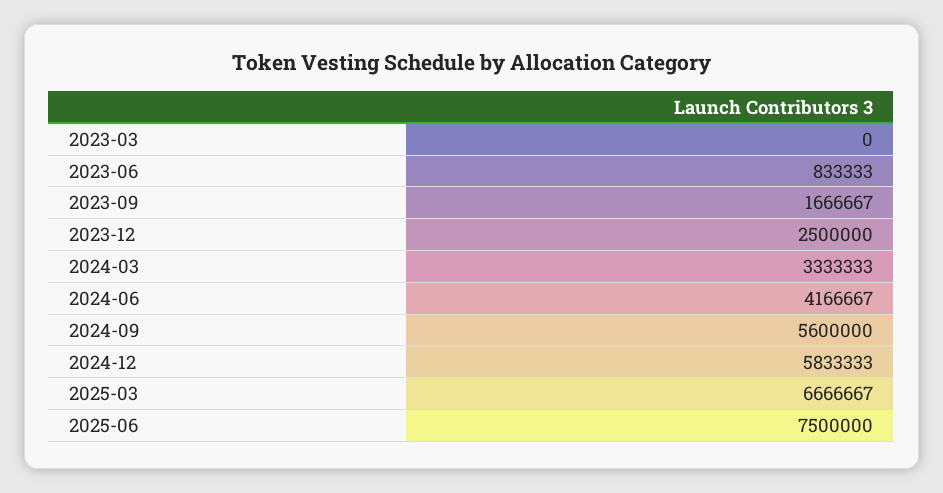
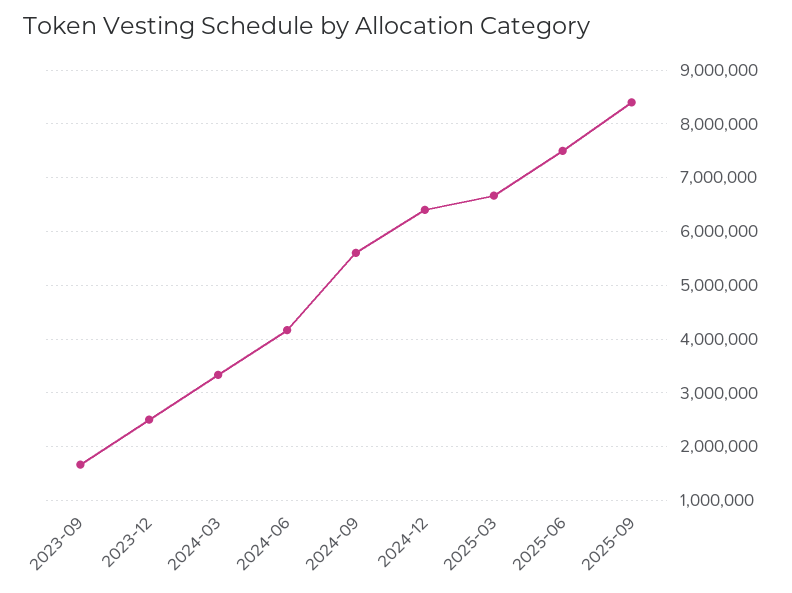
2023-03: 0 -> none
2023-06: 833333 -> none
2024-12: 5833333 -> 6400000
2025-09: none -> 8400000

